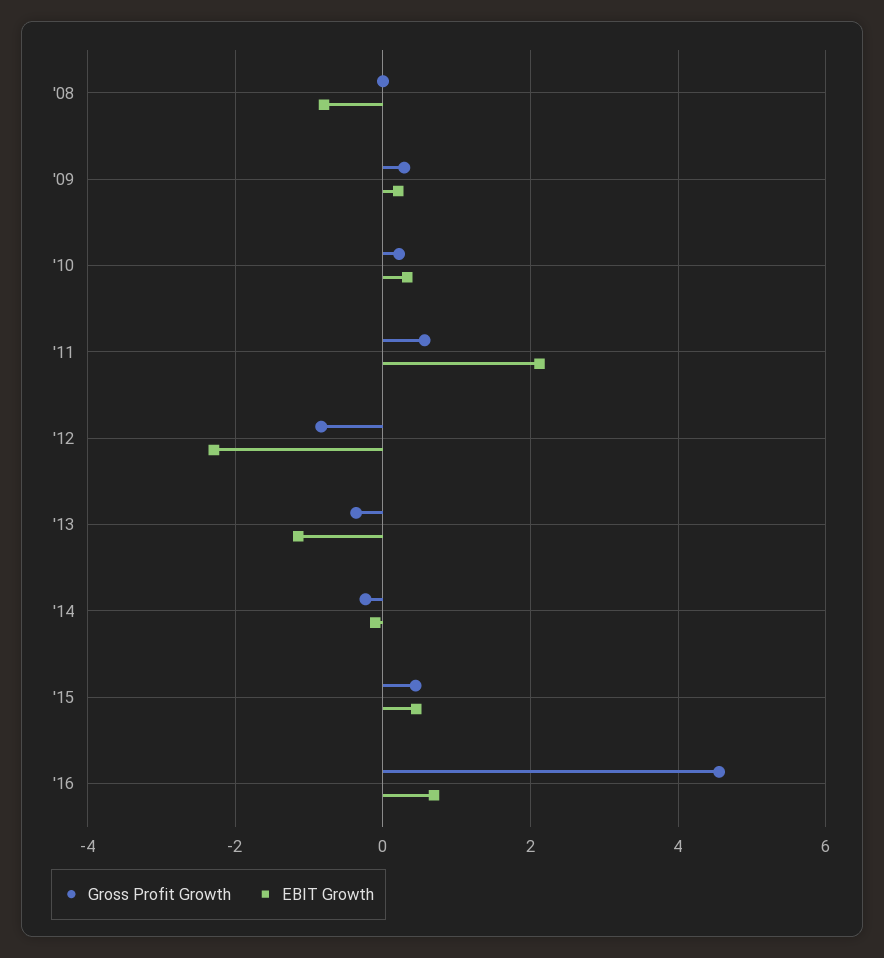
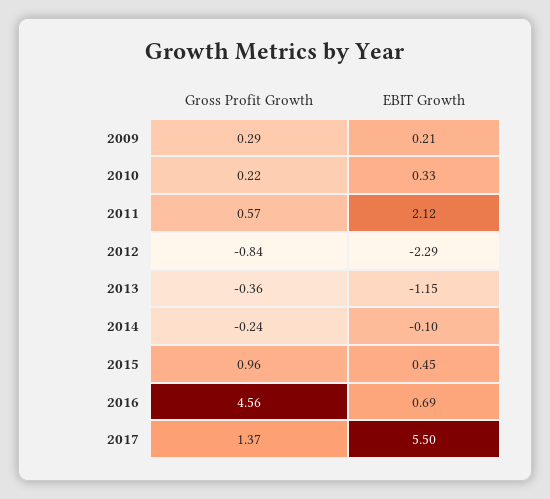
Gross Profit Growth, '08: 0 -> none
EBIT Growth, '08: -0.8 -> none
Gross Profit Growth, '15: 0.4 -> 0.96
Gross Profit Growth, 2017: none -> 1.37
EBIT Growth, 2017: none -> 5.5

